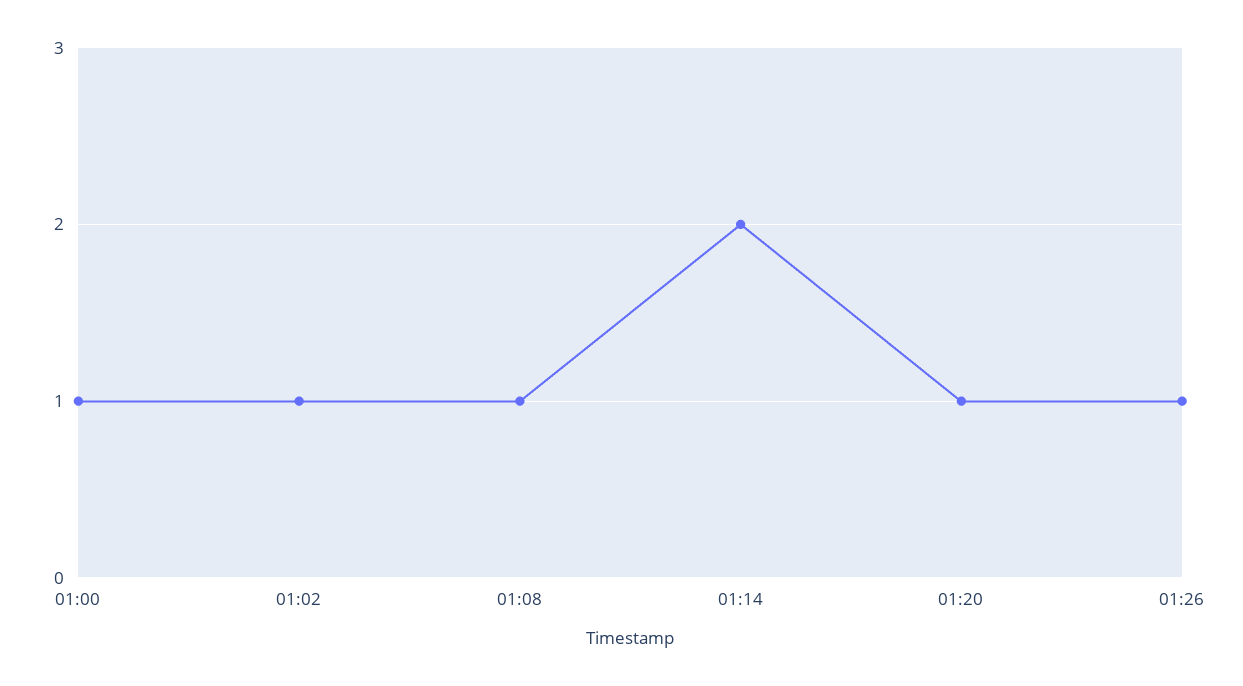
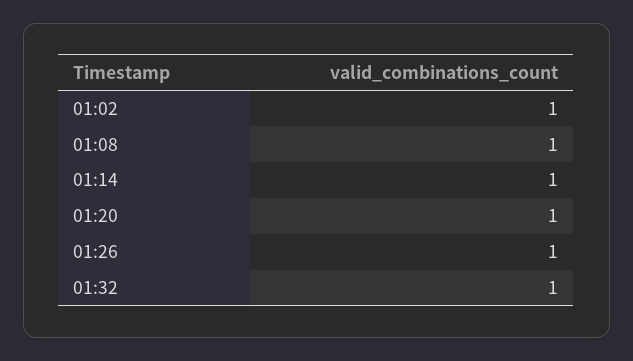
01:00: 1 -> none
01:14: 2 -> 1
01:32: none -> 1

